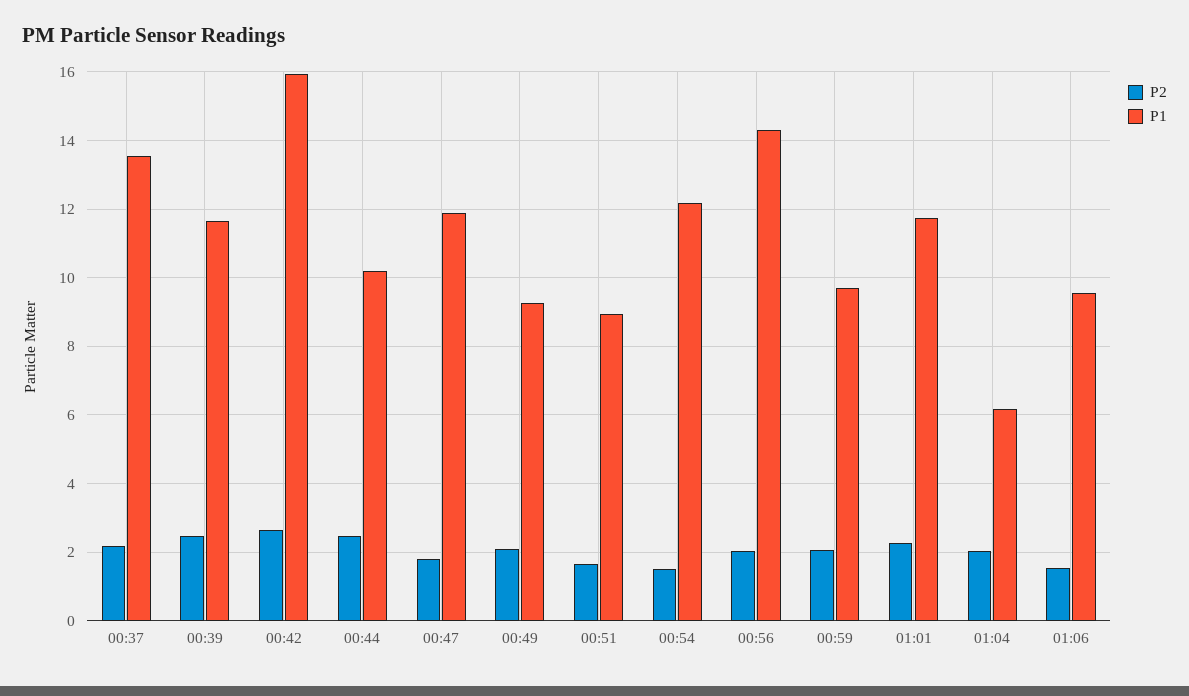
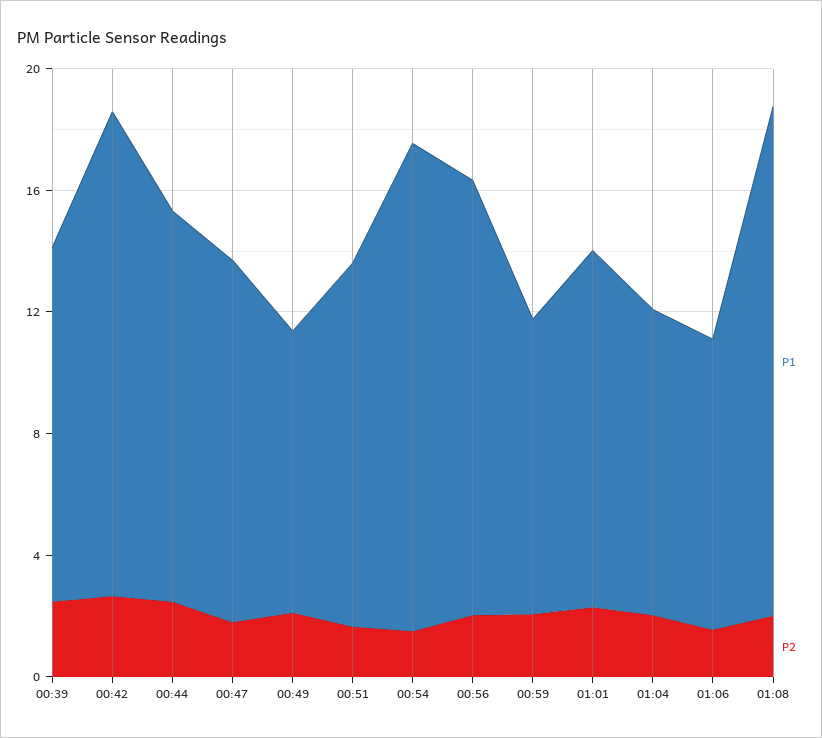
P2, 00:37: 2.2 -> none
P1, 00:37: 13.6 -> none
P1, 00:44: 10.2 -> 13
P1, 00:51: 9 -> 12
P1, 00:54: 12.2 -> 16
P1, 01:04: 6.2 -> 10
P1, 01:08: none -> 17
P2, 01:08: none -> 2

